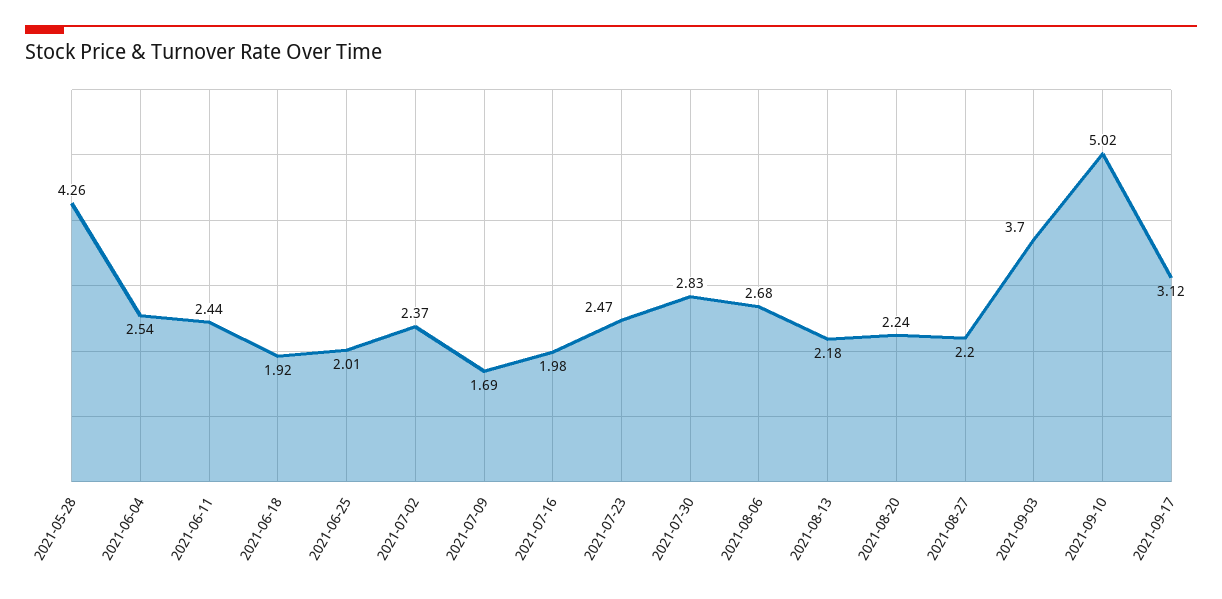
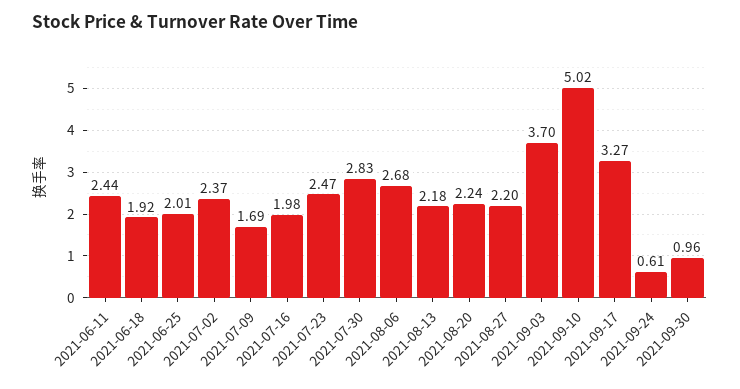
2021-05-28: 4.26 -> none
2021-06-04: 2.54 -> none
2021-09-17: 3.12 -> 3.27
2021-09-24: none -> 0.61
2021-09-30: none -> 0.96

